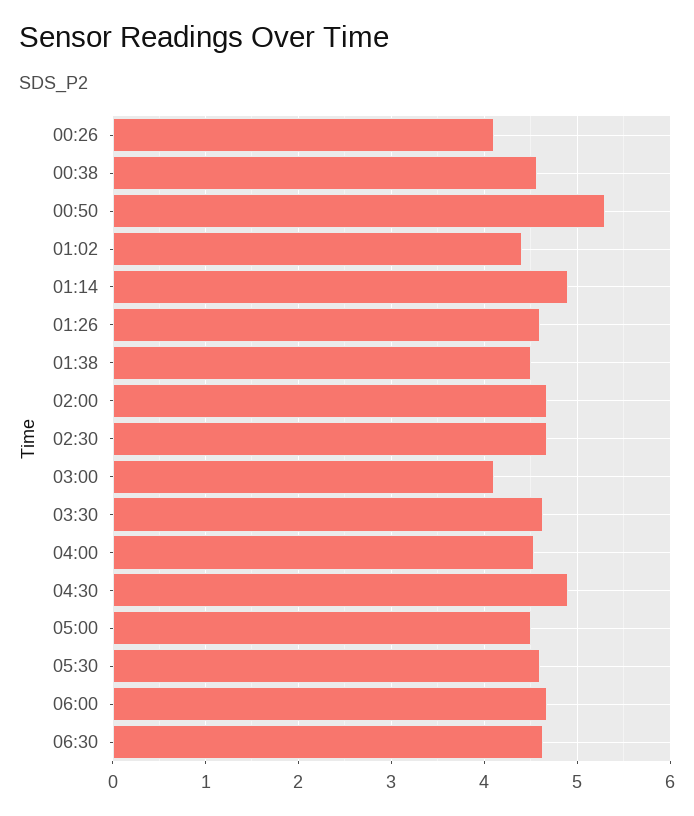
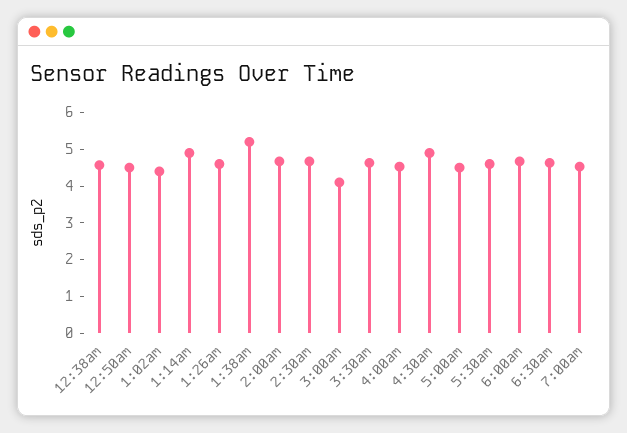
00:26: 4.1 -> none
00:50: 5.3 -> 4.5
01:38: 4.5 -> 5.25
7:00am: none -> 4.5

